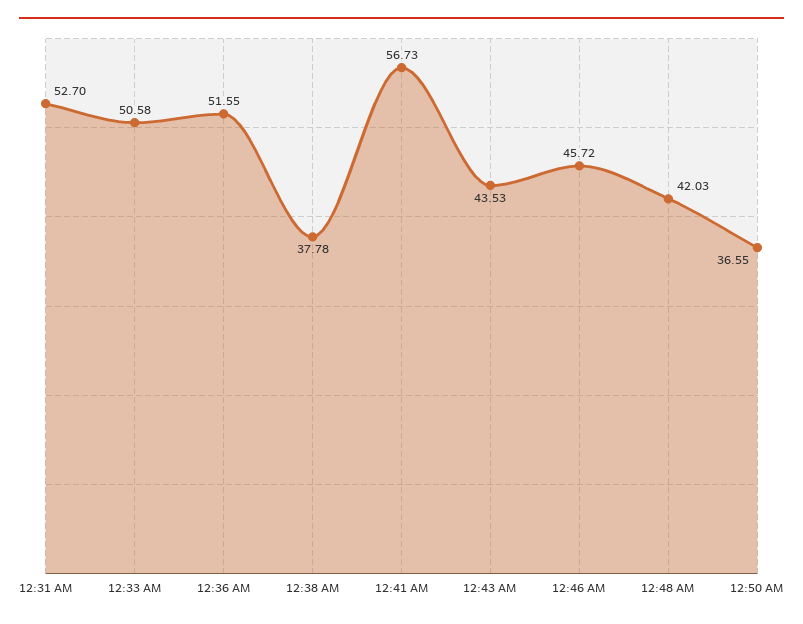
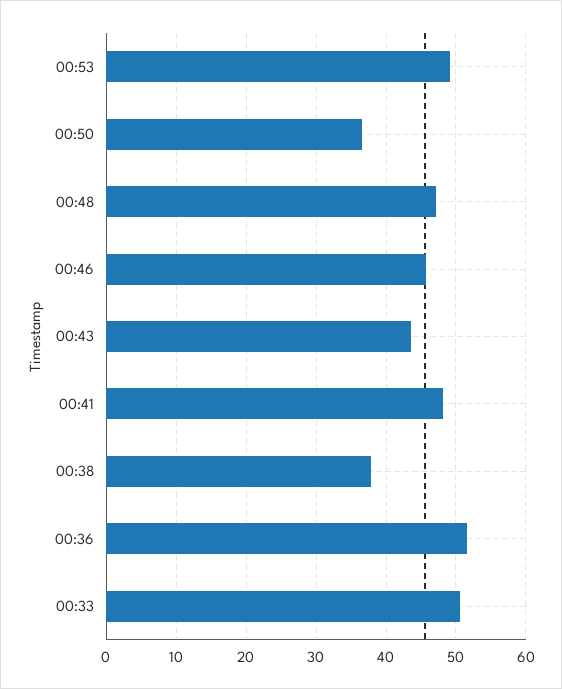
12:31 AM: 52.7 -> none
12:41 AM: 56.73 -> 48
12:48 AM: 42.03 -> 47
00:53: none -> 49

